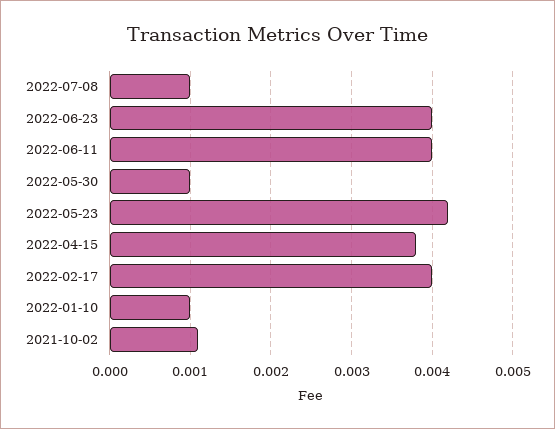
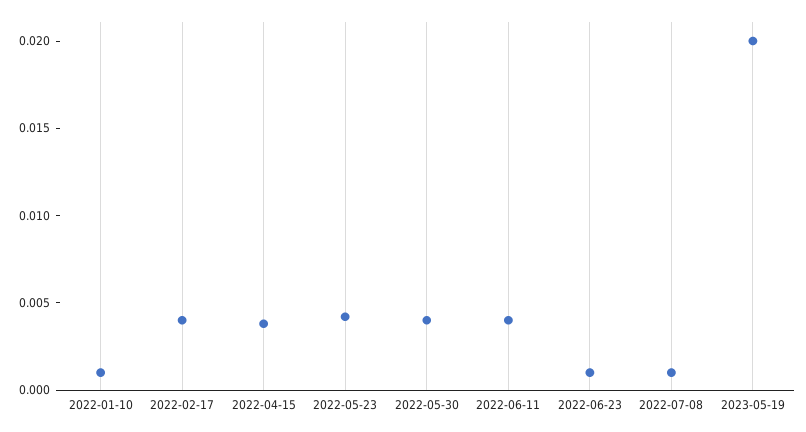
2022-06-23: 0.004 -> 0.001
2022-05-30: 0.001 -> 0.004
2021-10-02: 0.0011 -> none
2023-05-19: none -> 0.02

